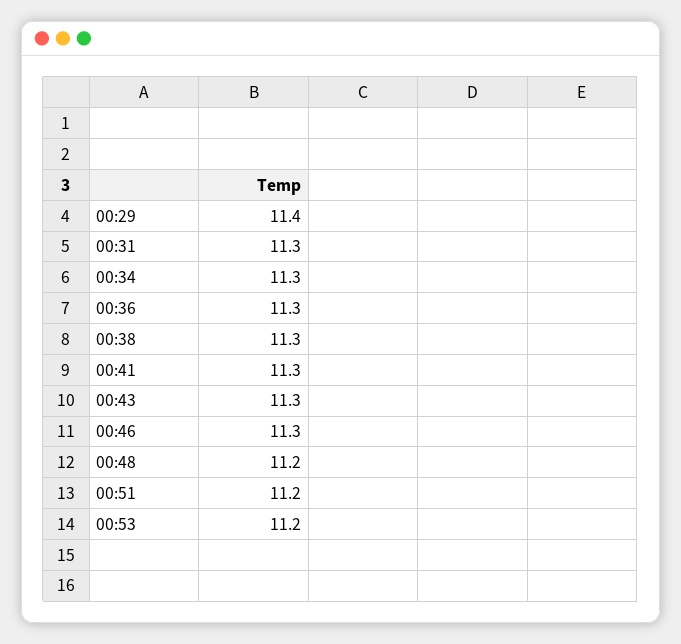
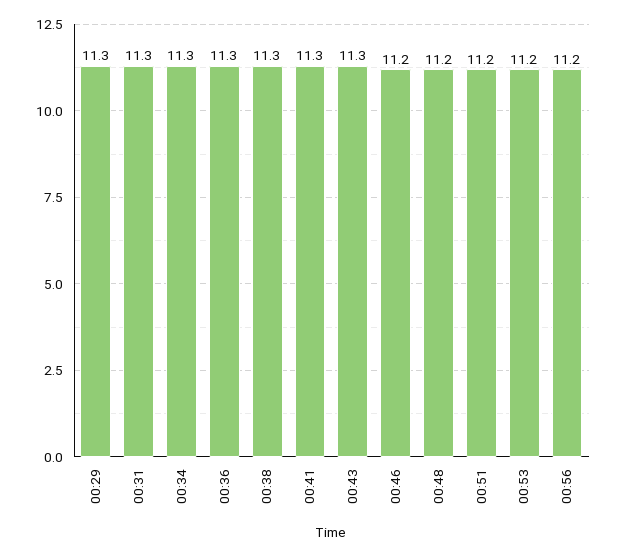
00:29: 11.4 -> 11.3
00:46: 11.3 -> 11.2
00:56: none -> 11.2

